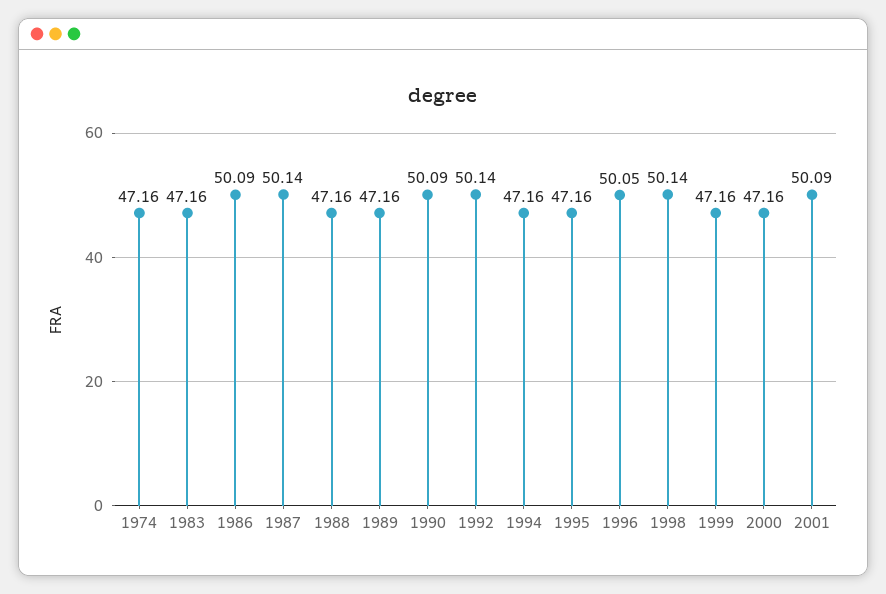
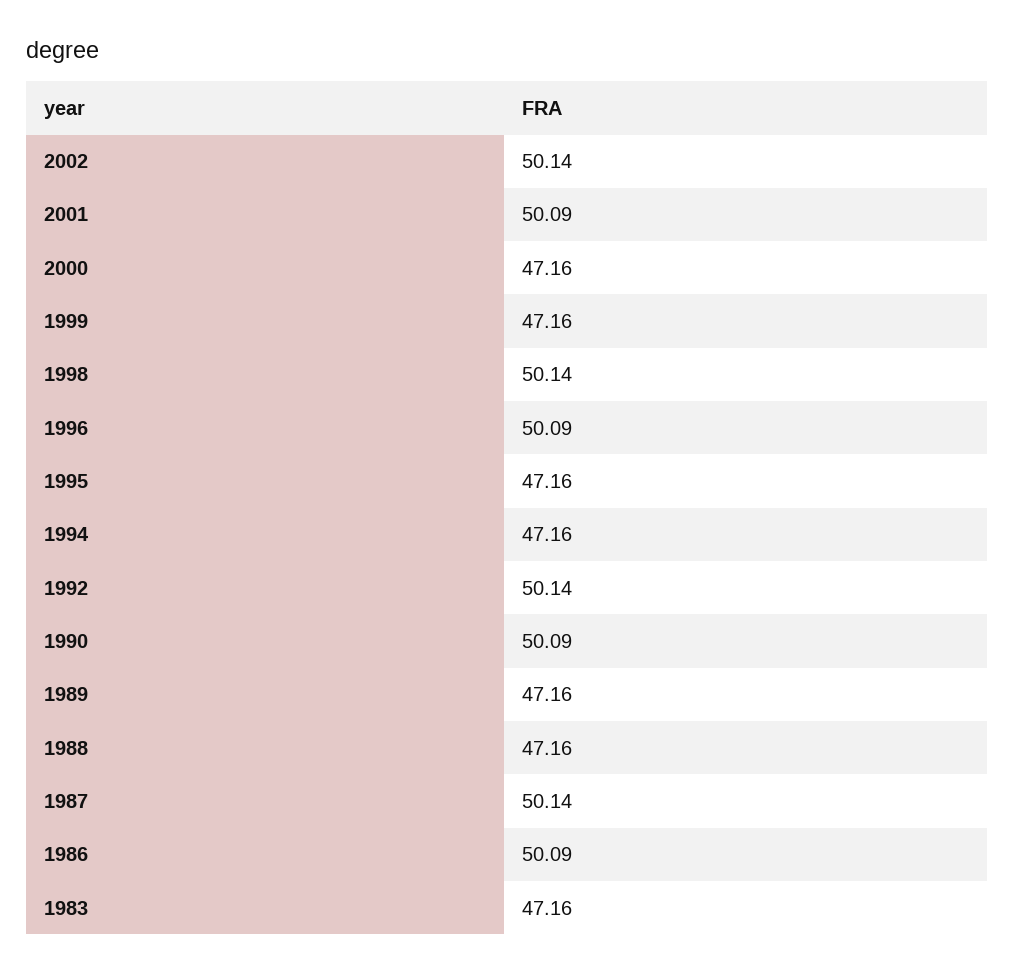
1974: 47.16 -> none
1996: 50.05 -> 50.09
2002: none -> 50.14

